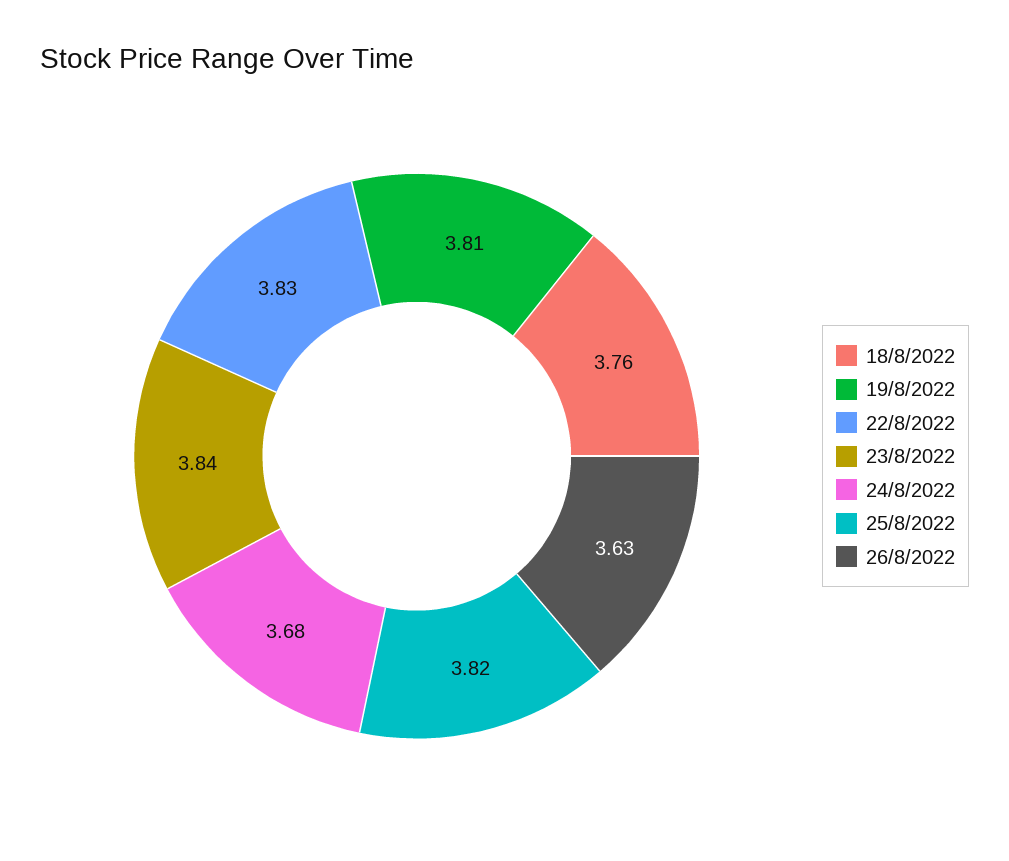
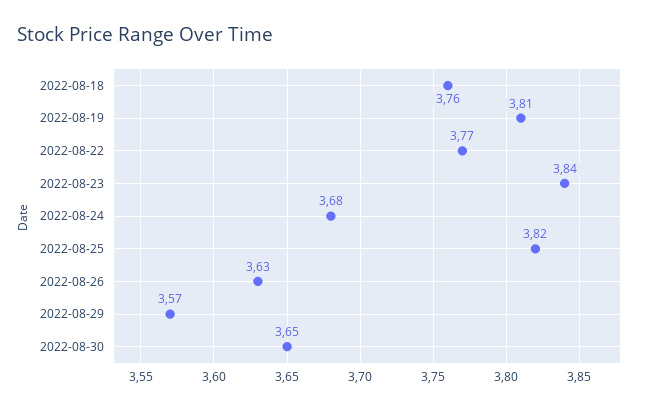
22/8/2022: 3.83 -> 3.77
2022-08-29: none -> 3.57
2022-08-30: none -> 3.65

